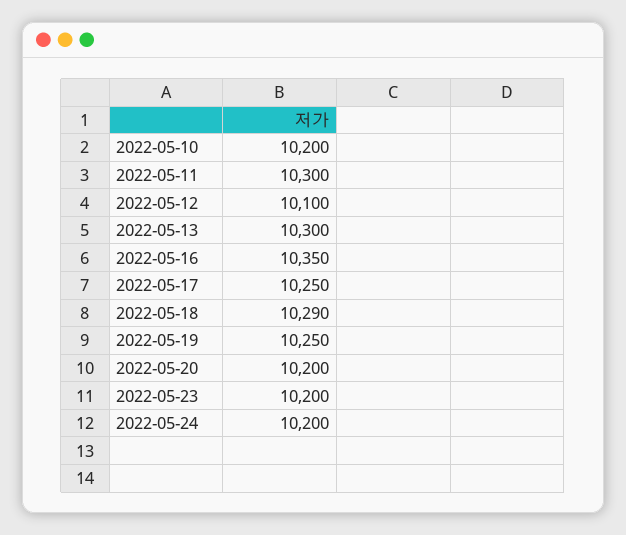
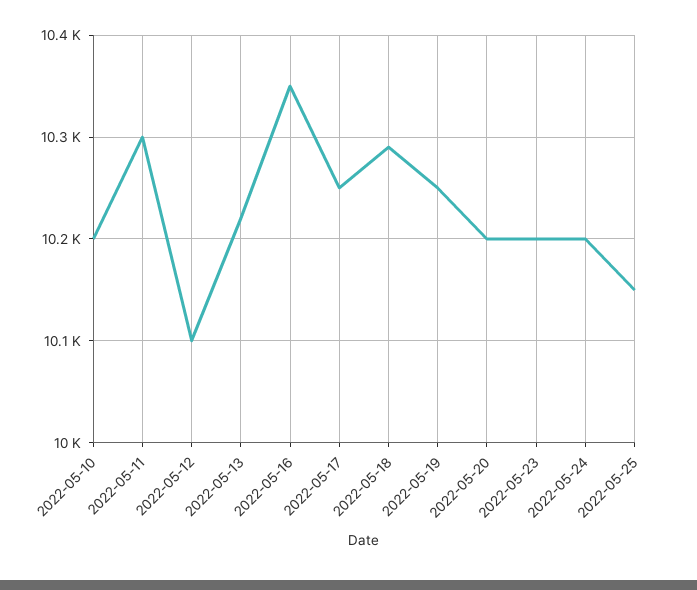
2022-05-13: 10300 -> 10220
2022-05-25: none -> 10150

